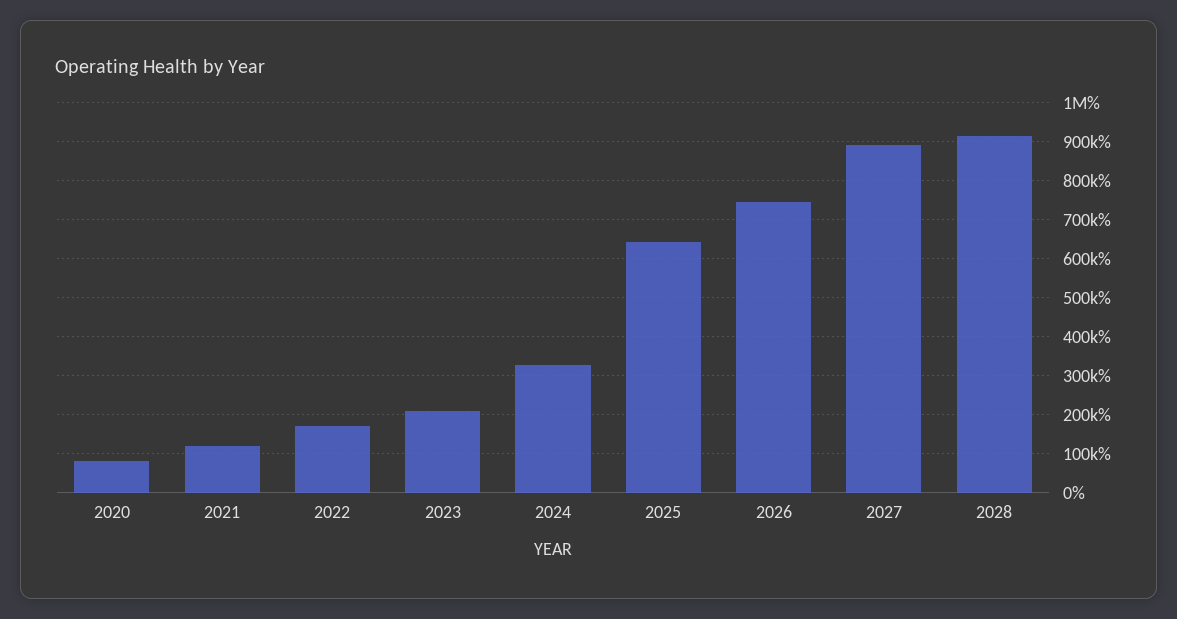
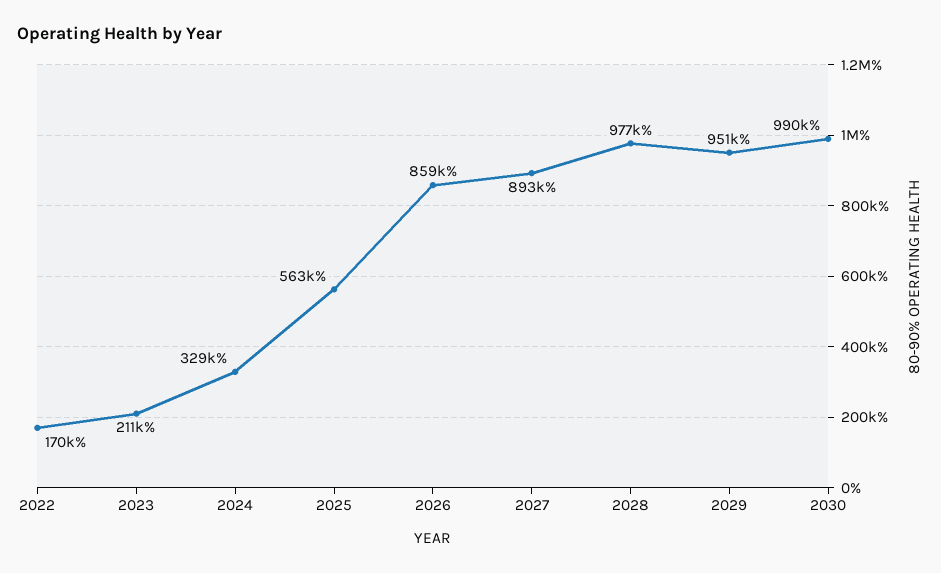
2020: 80000 -> none
2021: 120000 -> none
2025: 640000 -> 563000
2026: 740000 -> 859000
2028: 920000 -> 977000
2029: none -> 951000
2030: none -> 990000

